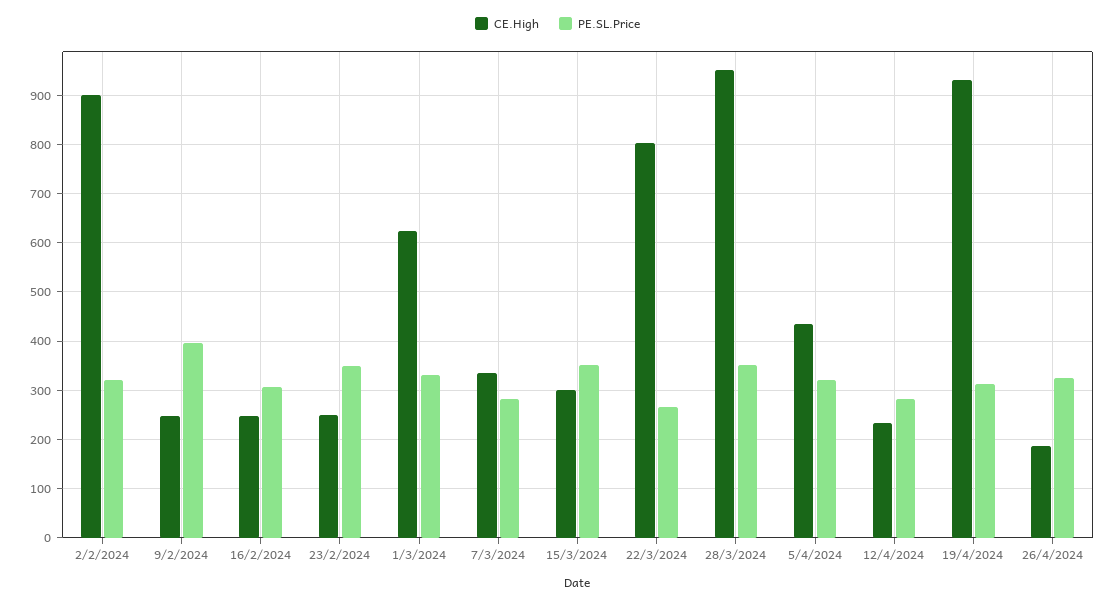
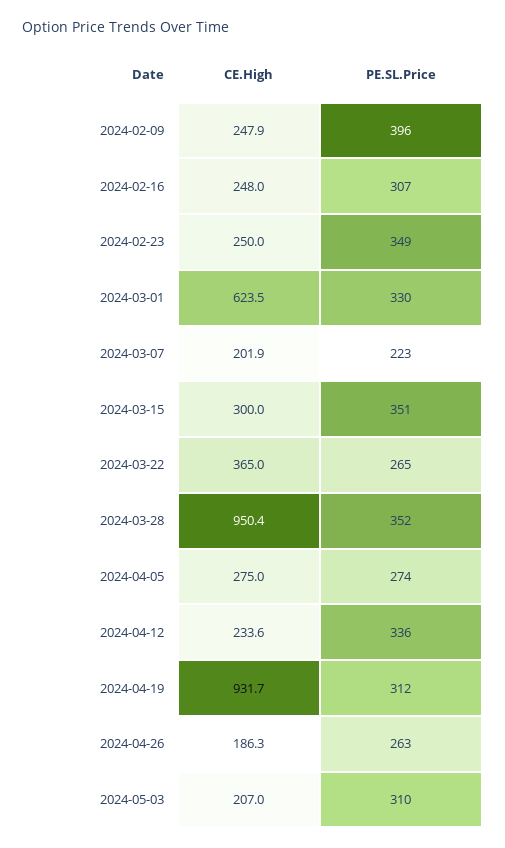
CE.High, 2/2/2024: 900 -> none
PE.SL.Price, 2/2/2024: 320 -> none
CE.High, 7/3/2024: 340 -> 201.9
PE.SL.Price, 7/3/2024: 280 -> 223
CE.High, 22/3/2024: 800 -> 365
CE.High, 5/4/2024: 440 -> 275
PE.SL.Price, 5/4/2024: 320 -> 274
PE.SL.Price, 12/4/2024: 280 -> 336
PE.SL.Price, 26/4/2024: 320 -> 263
CE.High, 2024-05-03: none -> 207
PE.SL.Price, 2024-05-03: none -> 310

